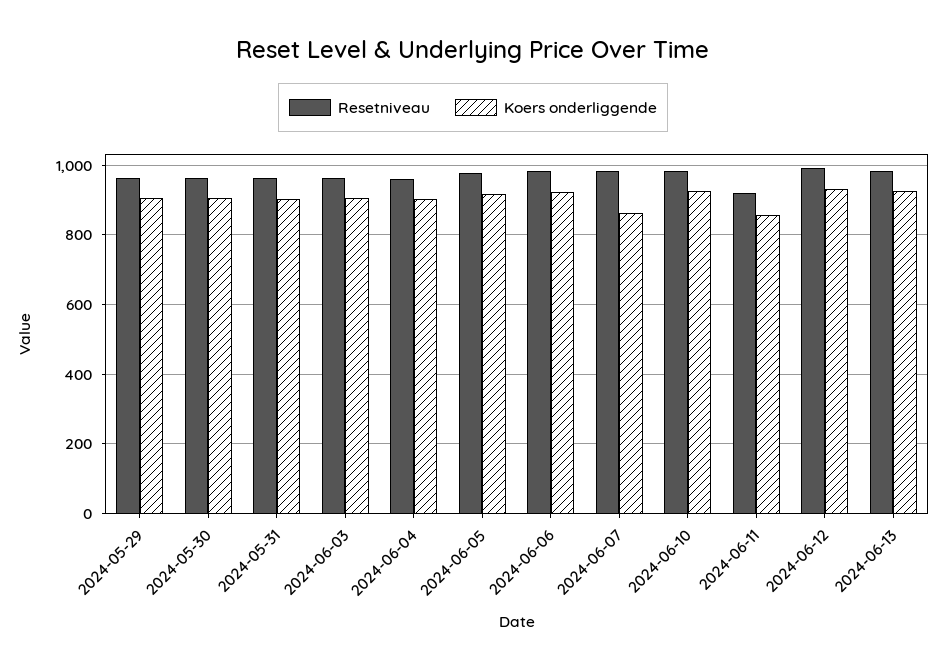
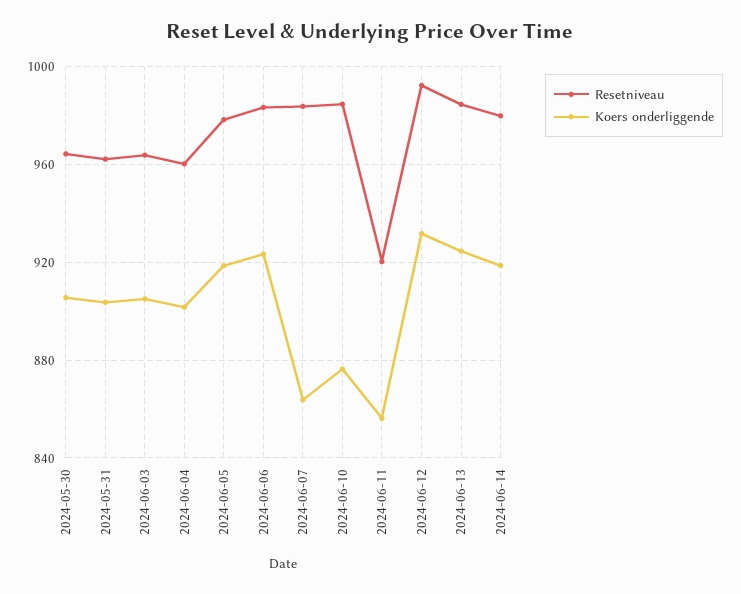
Resetniveau, 2024-05-29: 960 -> none
Koers onderliggende, 2024-05-29: 900 -> none
Koers onderliggende, 2024-06-10: 920 -> 875
Resetniveau, 2024-06-14: none -> 980
Koers onderliggende, 2024-06-14: none -> 920

